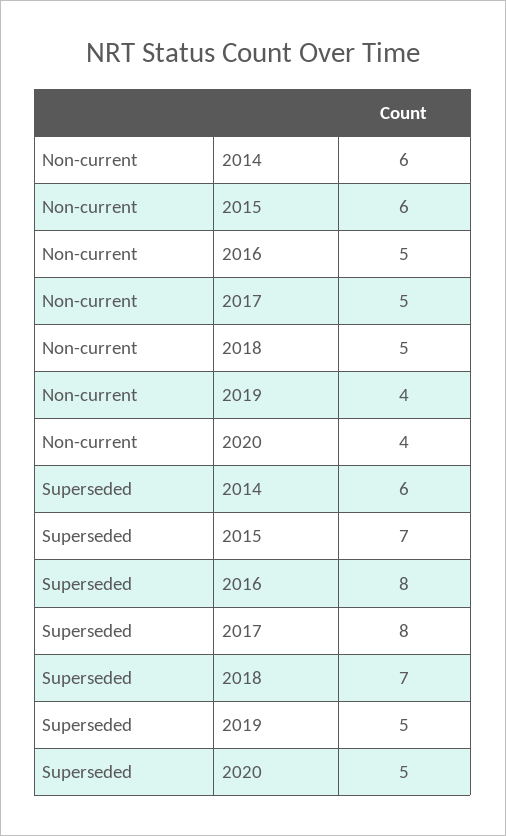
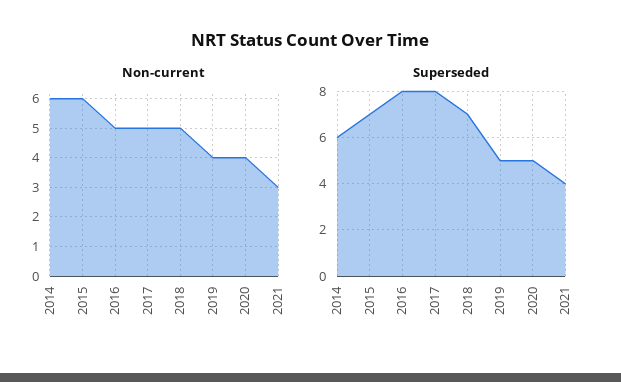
Non-current, 2021: none -> 3
Superseded, 2021: none -> 4

